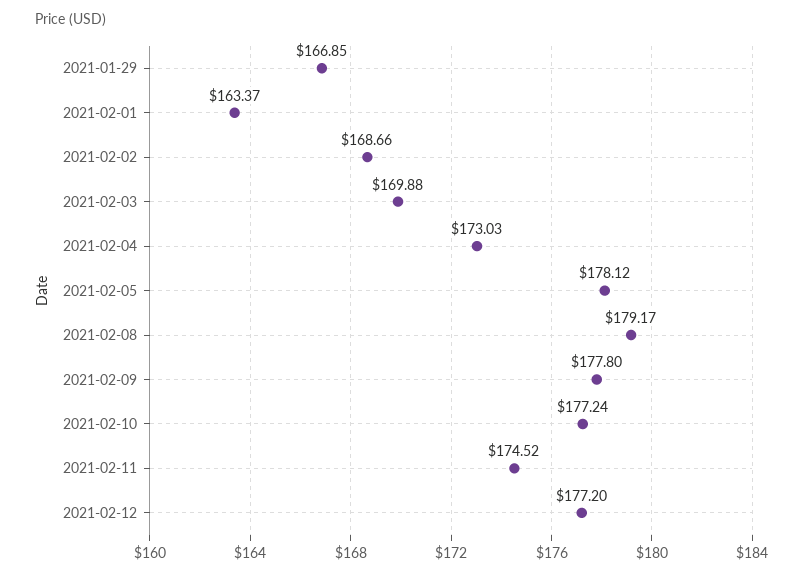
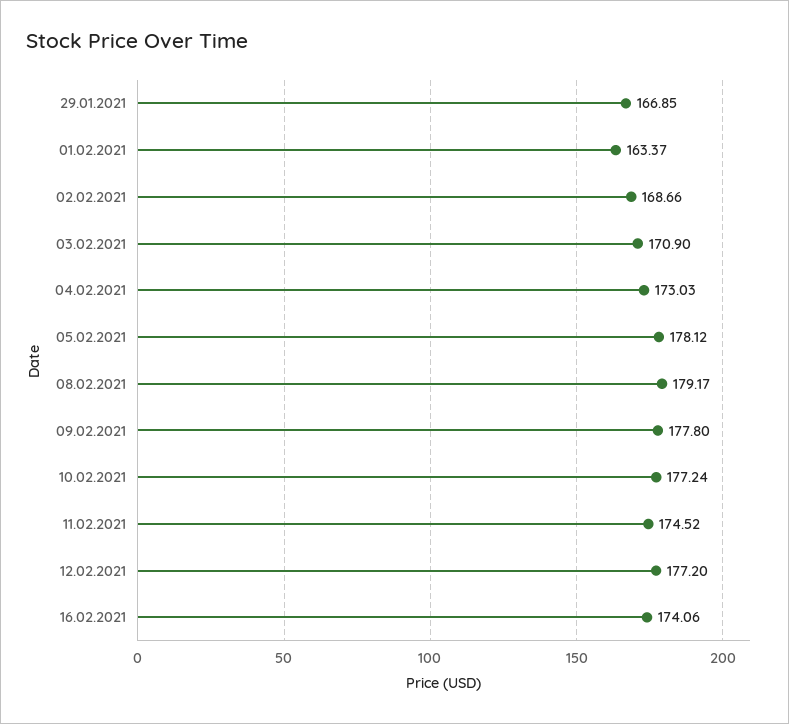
2021-02-03: 169.88 -> 170.9
16.02.2021: none -> 174.06

